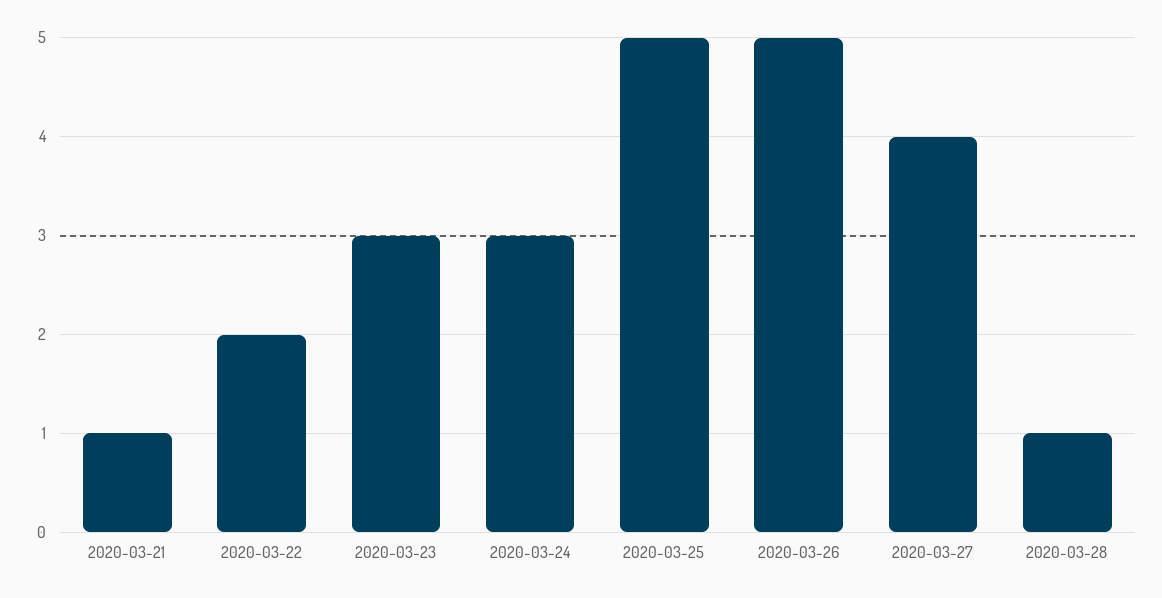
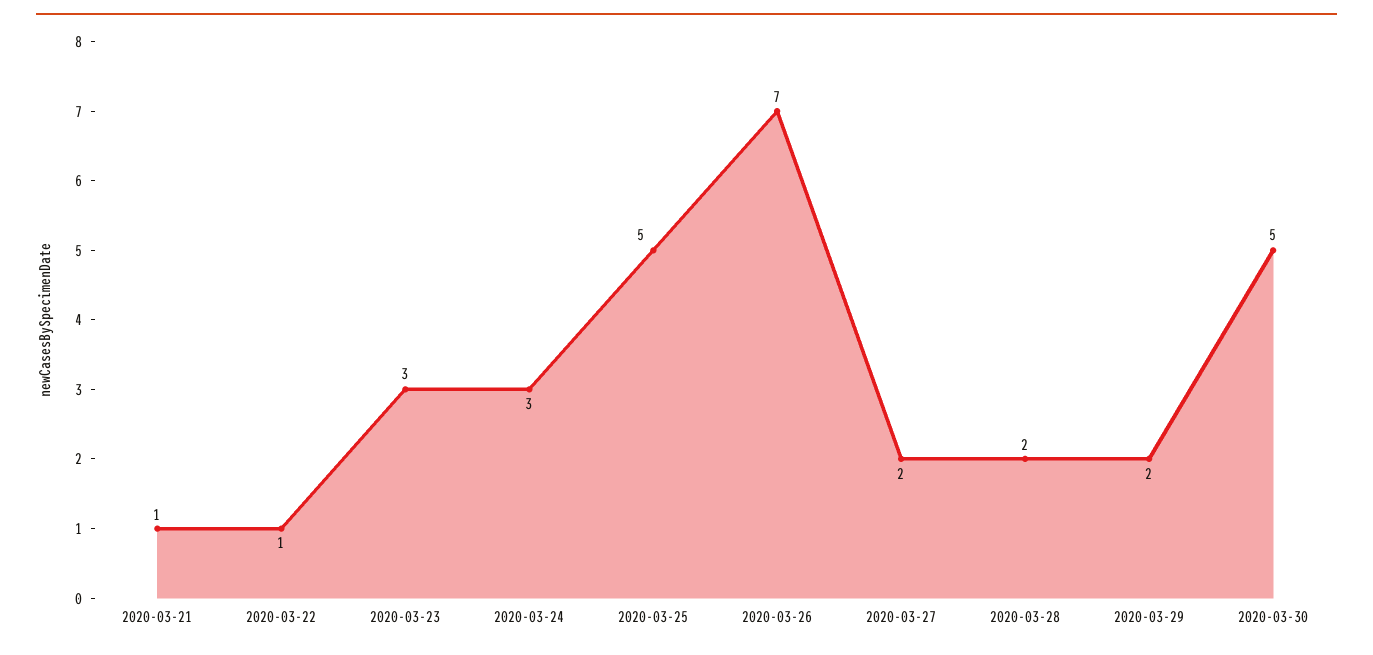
2020-03-22: 2 -> 1
2020-03-26: 5 -> 7
2020-03-27: 4 -> 2
2020-03-28: 1 -> 2
2020-03-29: none -> 2
2020-03-30: none -> 5

